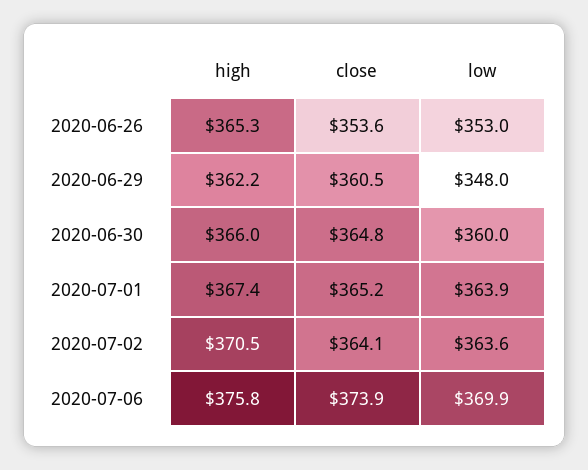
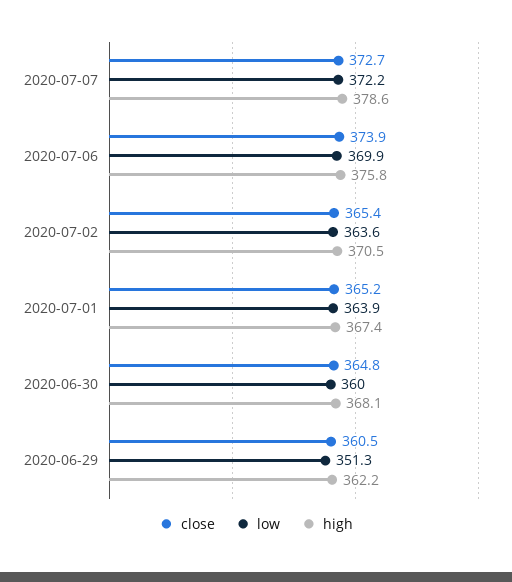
high, 2020-06-26: 365.3 -> none
close, 2020-06-26: 353.6 -> none
low, 2020-06-26: 353 -> none
low, 2020-06-29: 348 -> 351.3
high, 2020-06-30: 366 -> 368.1
close, 2020-07-02: 364.1 -> 365.4
close, 2020-07-07: none -> 372.7
low, 2020-07-07: none -> 372.2
high, 2020-07-07: none -> 378.6

